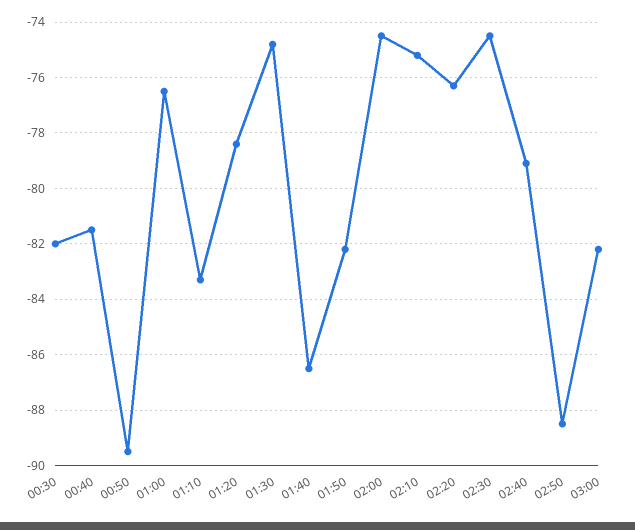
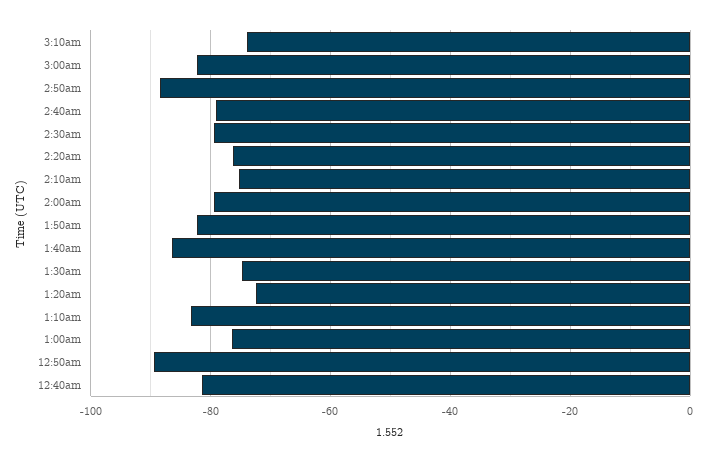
00:30: -82 -> none
01:20: -78.5 -> -72
02:00: -74.5 -> -80
02:30: -74.5 -> -80
3:10am: none -> -74

